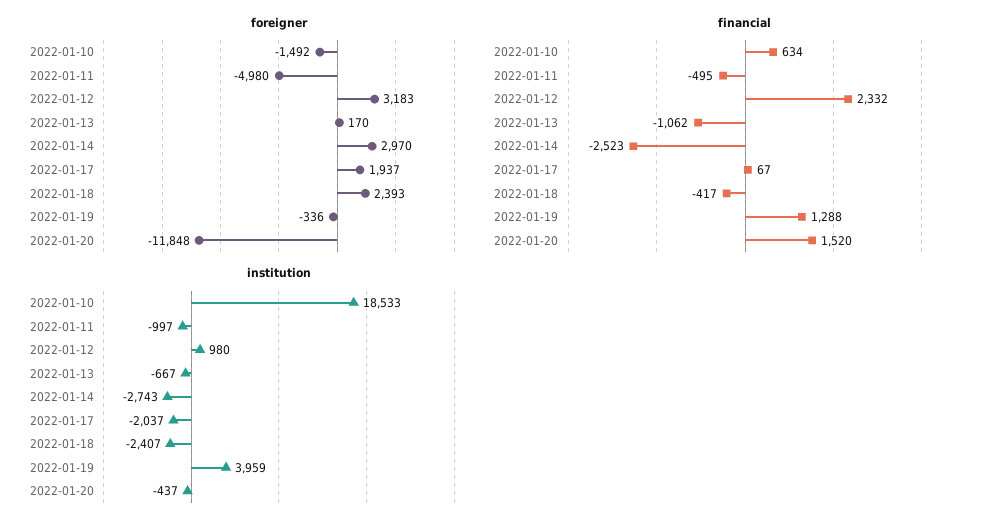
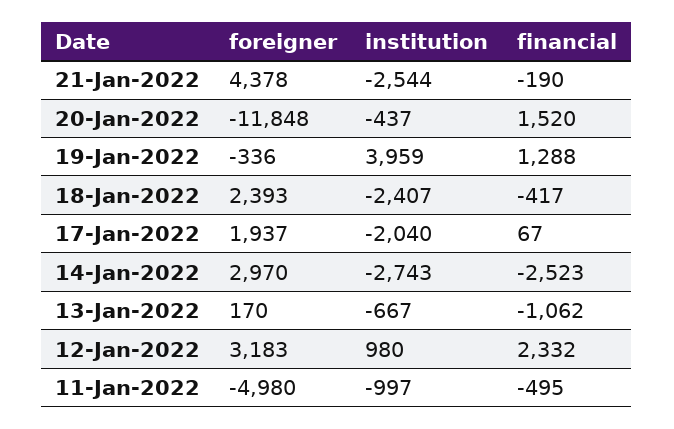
foreigner, 2022-01-10: -1492 -> none
financial, 2022-01-10: 634 -> none
institution, 2022-01-10: 18533 -> none
institution, 2022-01-17: -2037 -> -2040
foreigner, 21-Jan-2022: none -> 4378
institution, 21-Jan-2022: none -> -2544
financial, 21-Jan-2022: none -> -190

